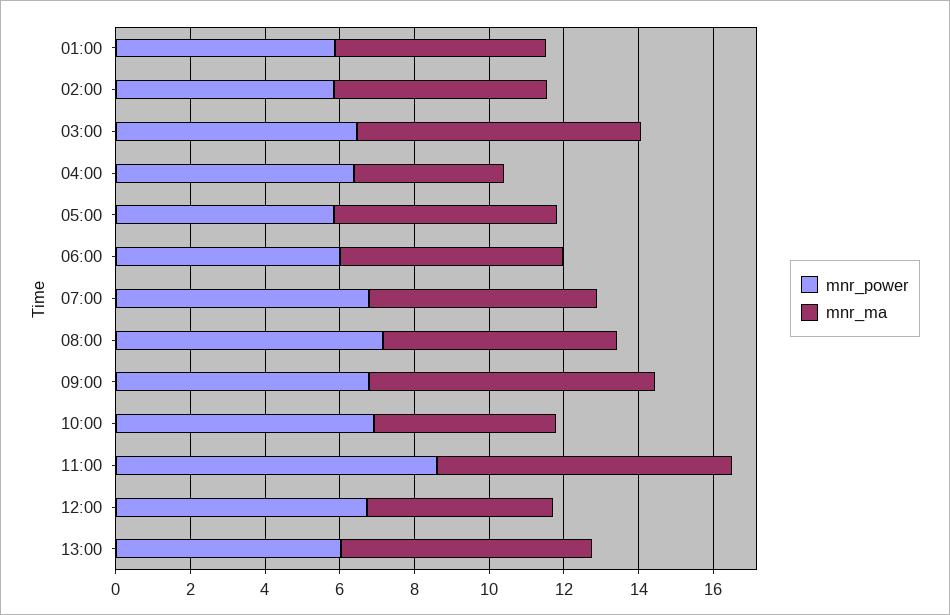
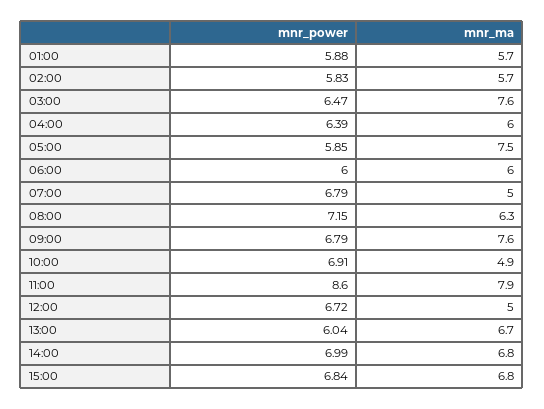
mnr_ma, 04:00: 4 -> 6
mnr_ma, 05:00: 6 -> 7.5
mnr_ma, 07:00: 6 -> 5
mnr_power, 14:00: none -> 6.99
mnr_ma, 14:00: none -> 6.8
mnr_power, 15:00: none -> 6.84
mnr_ma, 15:00: none -> 6.8

